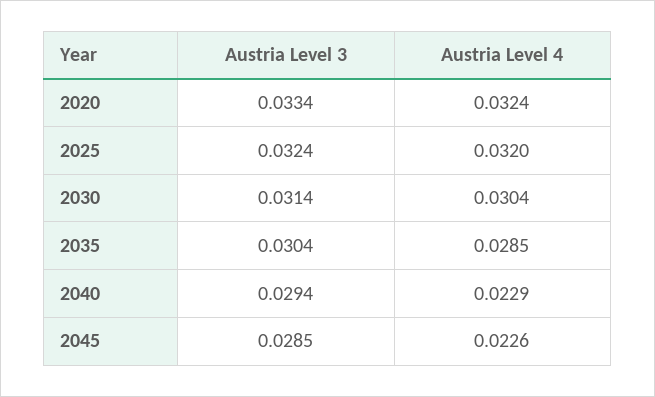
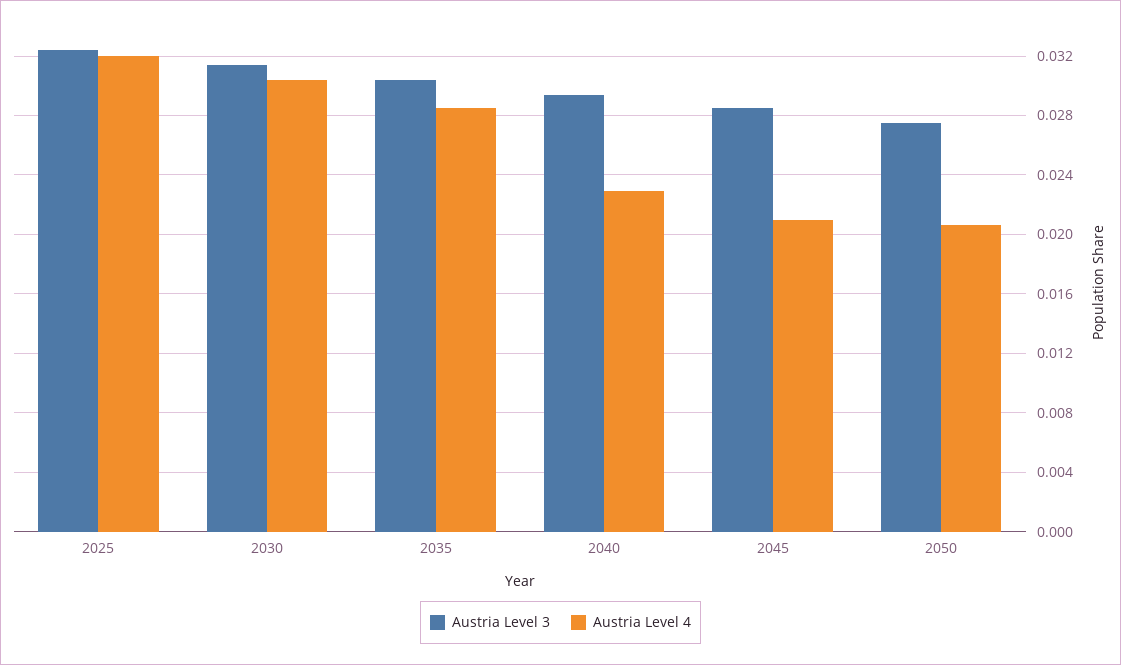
Austria Level 3, 2020: 0.0334 -> none
Austria Level 4, 2020: 0.0324 -> none
Austria Level 4, 2045: 0.0226 -> 0.021
Austria Level 3, 2050: none -> 0.0275
Austria Level 4, 2050: none -> 0.0205

